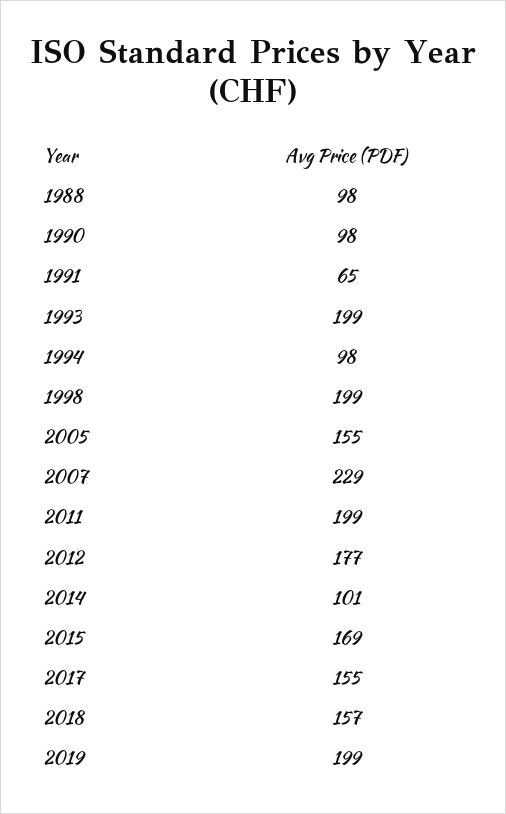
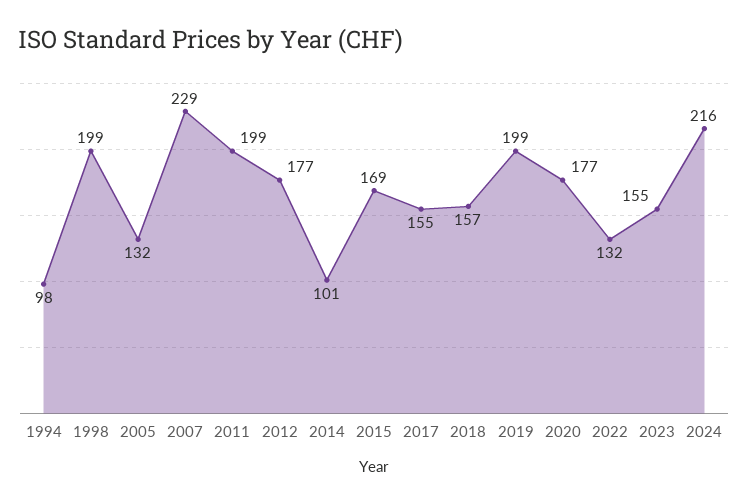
1988: 98 -> none
1990: 98 -> none
1991: 65 -> none
1993: 199 -> none
2005: 155 -> 132
2020: none -> 177
2022: none -> 132
2023: none -> 155
2024: none -> 216

